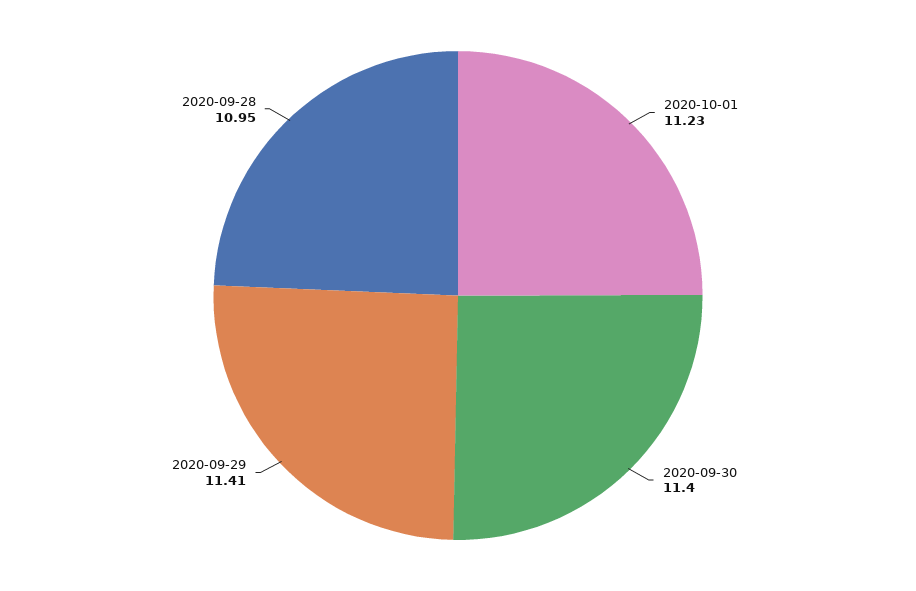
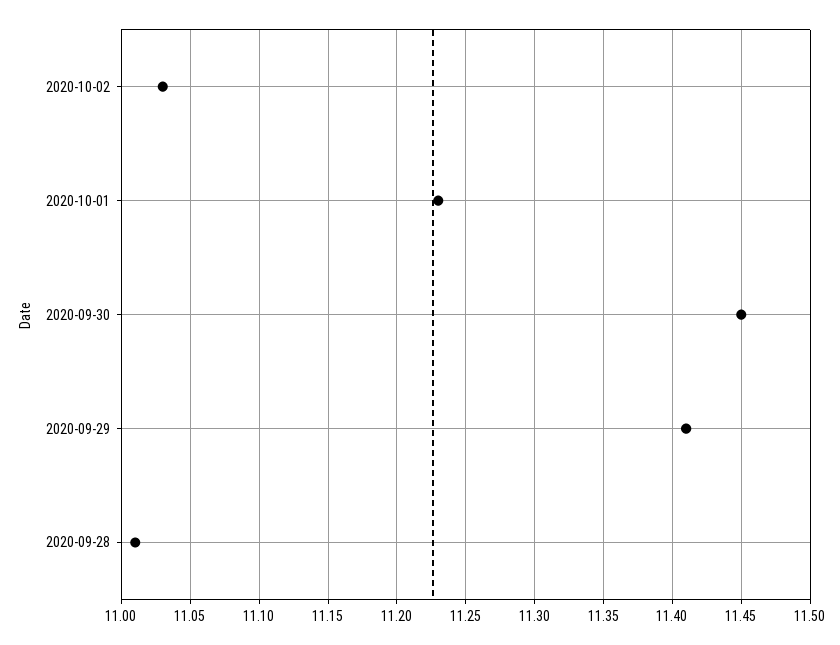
2020-09-30: 11.4 -> 11.45
2020-09-28: 10.95 -> 11.01
2020-10-02: none -> 11.03

